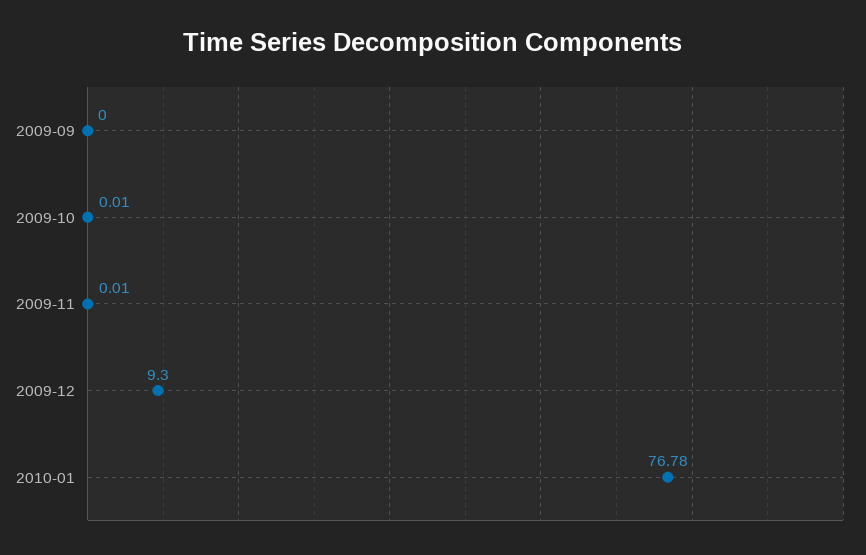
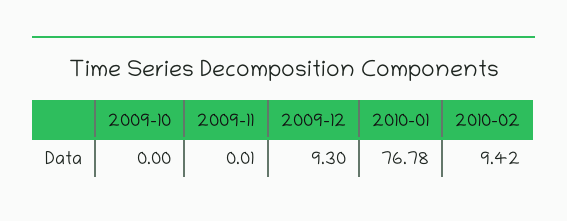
2009-09: 0 -> none
2009-10: 0.01 -> 0
2010-02: none -> 9.42

